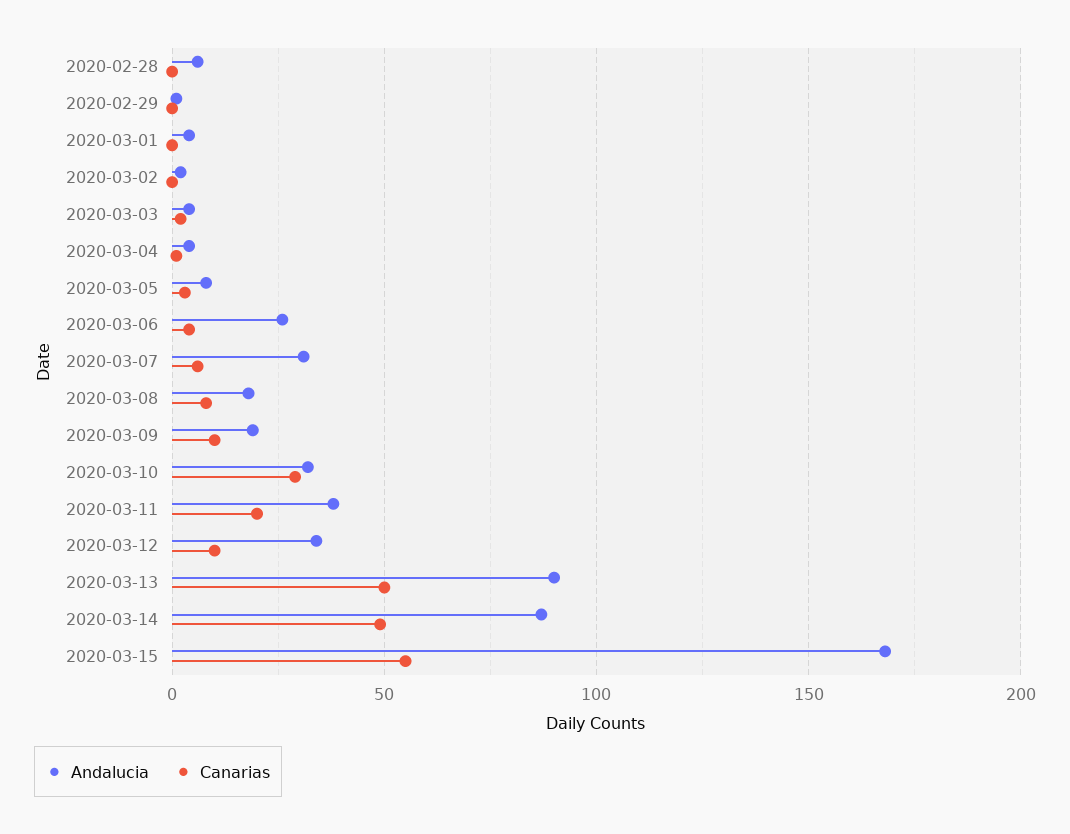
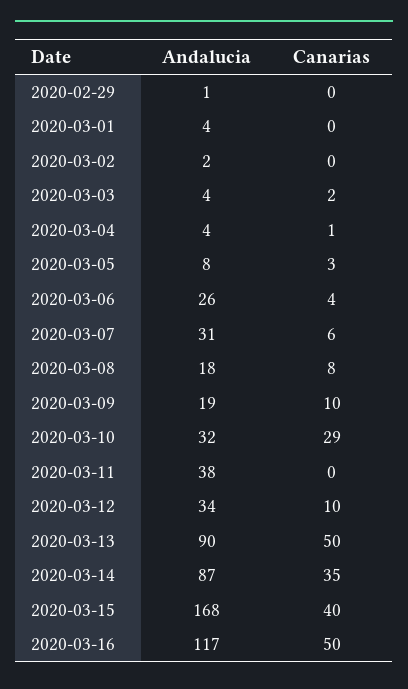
Andalucia, 2020-02-28: 5 -> none
Canarias, 2020-02-28: 0 -> none
Canarias, 2020-03-11: 20 -> 0
Canarias, 2020-03-14: 50 -> 35
Canarias, 2020-03-15: 55 -> 40
Andalucia, 2020-03-16: none -> 117
Canarias, 2020-03-16: none -> 50

